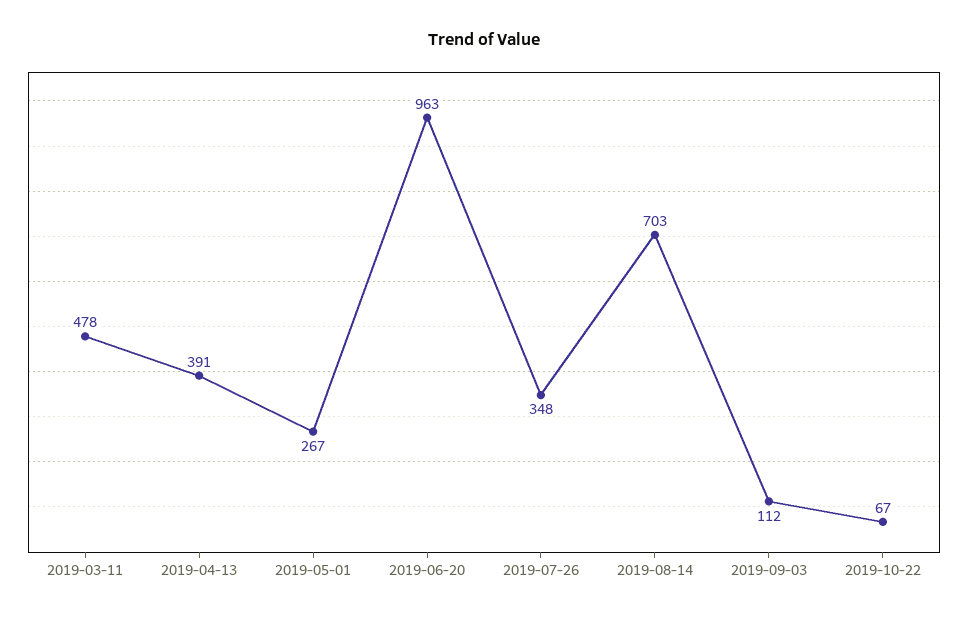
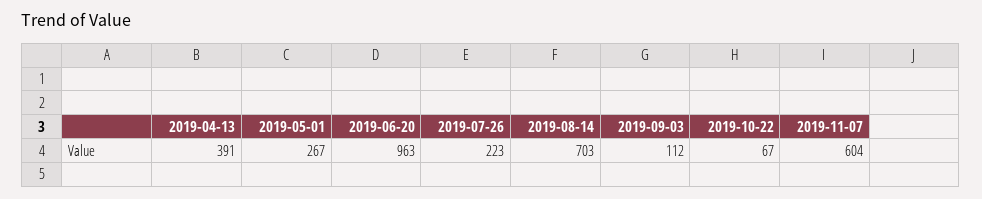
2019-03-11: 478 -> none
2019-07-26: 348 -> 223
2019-11-07: none -> 604

